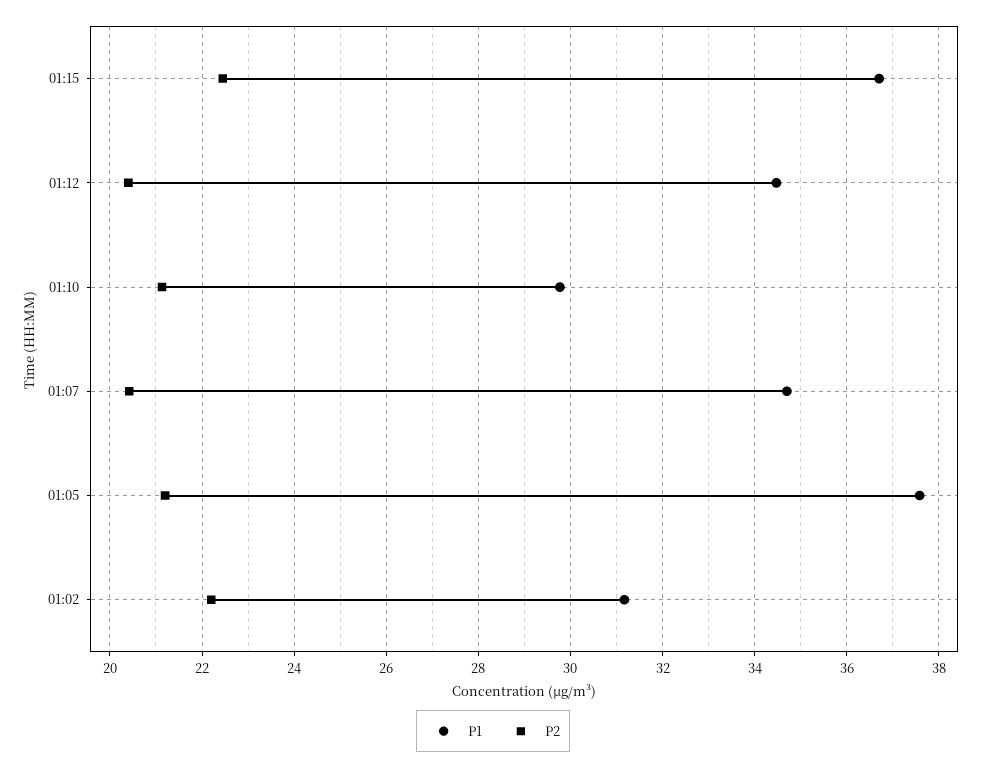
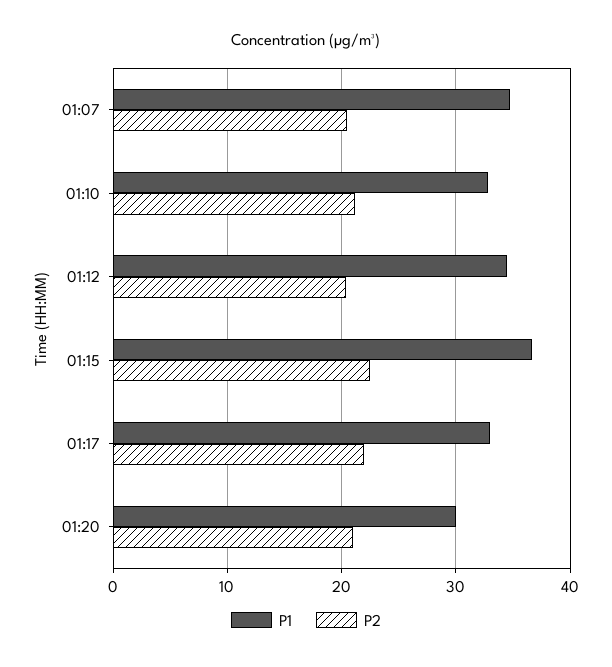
P1, 01:10: 29.8 -> 33
P1, 01:05: 37.6 -> none
P2, 01:05: 21.2 -> none
P1, 01:02: 31.2 -> none
P2, 01:02: 22.2 -> none
P1, 01:17: none -> 33
P2, 01:17: none -> 22
P1, 01:20: none -> 30
P2, 01:20: none -> 21

